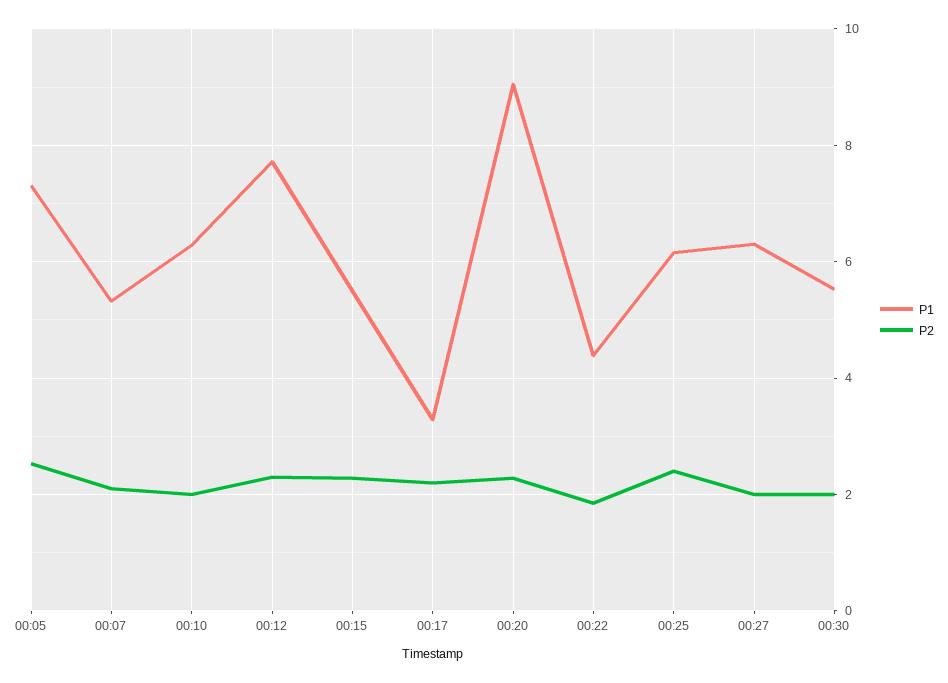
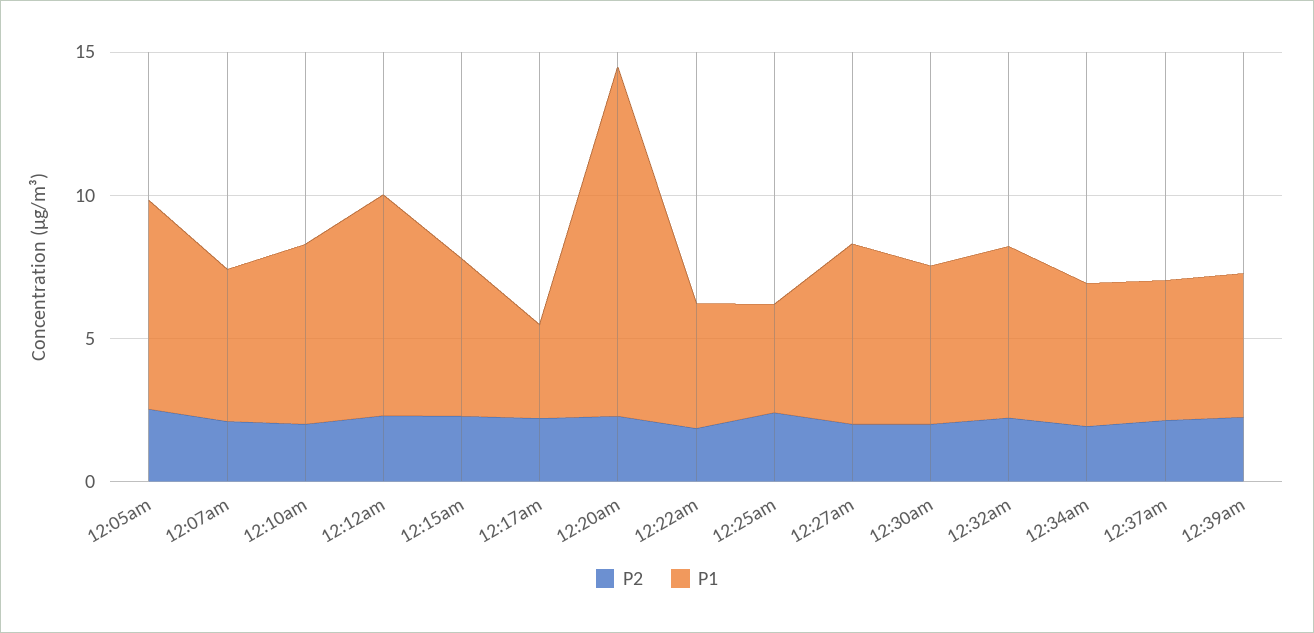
P1, 00:20: 9 -> 12
P1, 00:25: 6.2 -> 4
P2, 12:32am: none -> 2
P1, 12:32am: none -> 6
P2, 12:34am: none -> 2
P1, 12:34am: none -> 5
P2, 12:37am: none -> 2
P1, 12:37am: none -> 5
P2, 12:39am: none -> 2
P1, 12:39am: none -> 5

